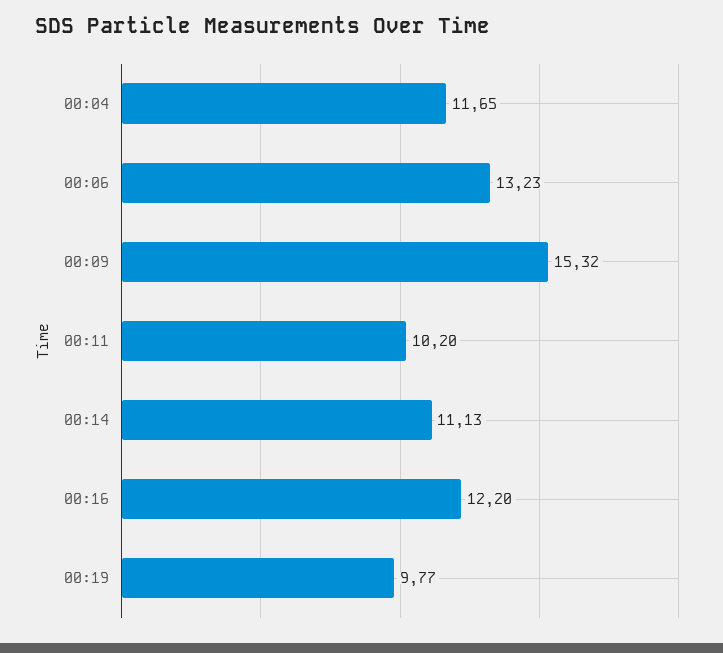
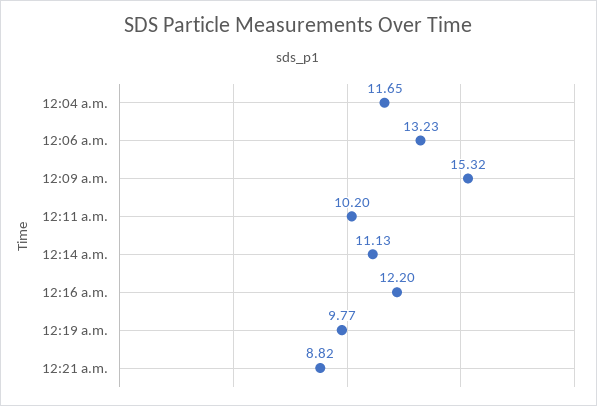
12:21 a.m.: none -> 8.82

